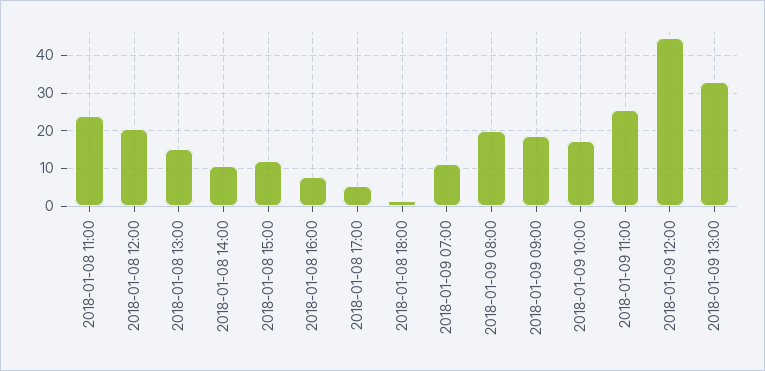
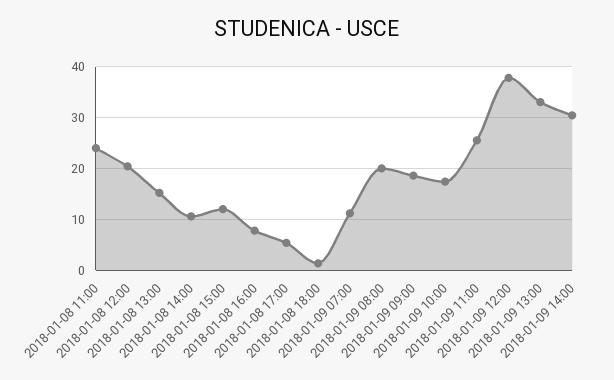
2018-01-09 12:00: 44 -> 38
2018-01-09 14:00: none -> 30

